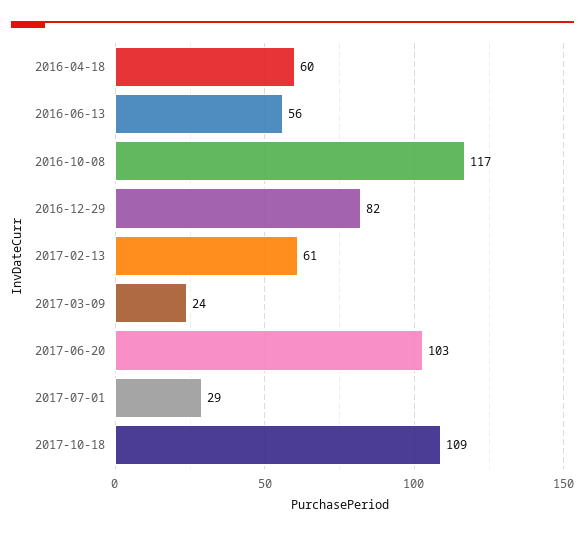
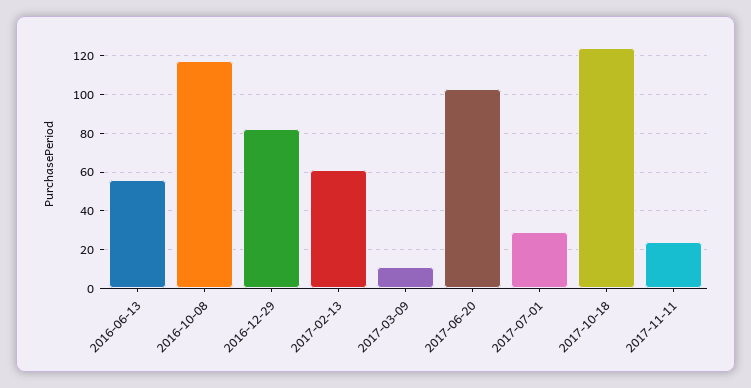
2016-04-18: 60 -> none
2017-03-09: 24 -> 10
2017-10-18: 109 -> 125
2017-11-11: none -> 25

